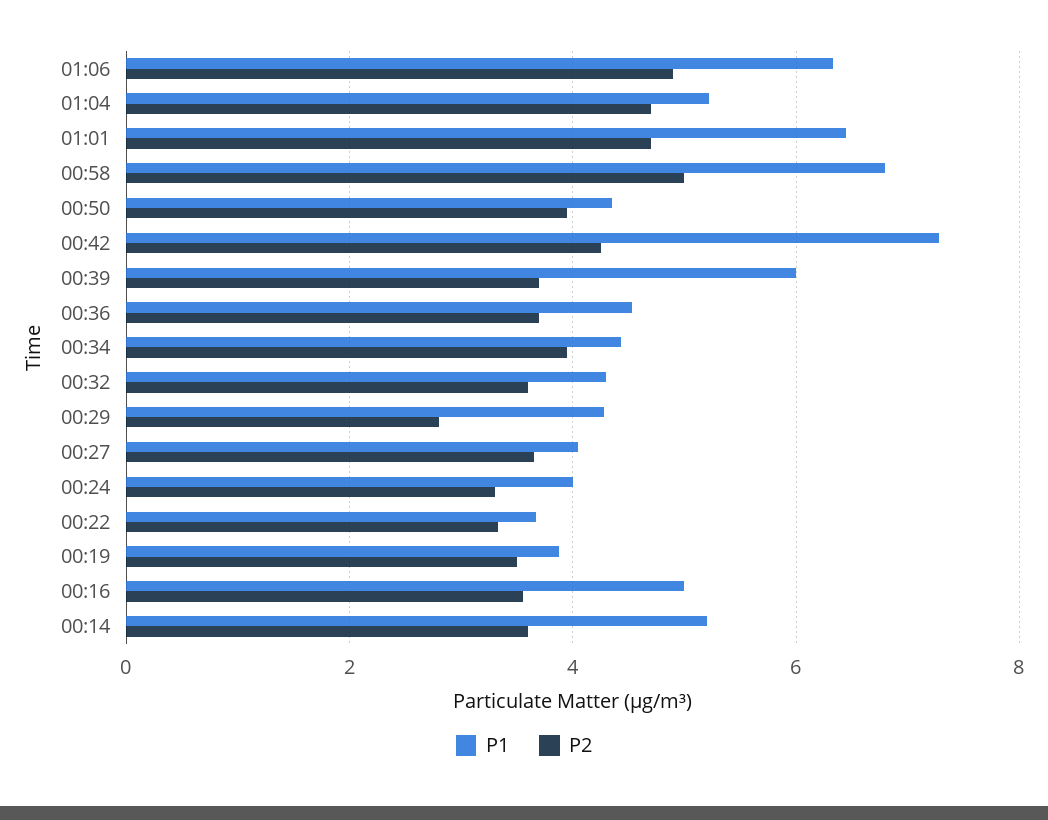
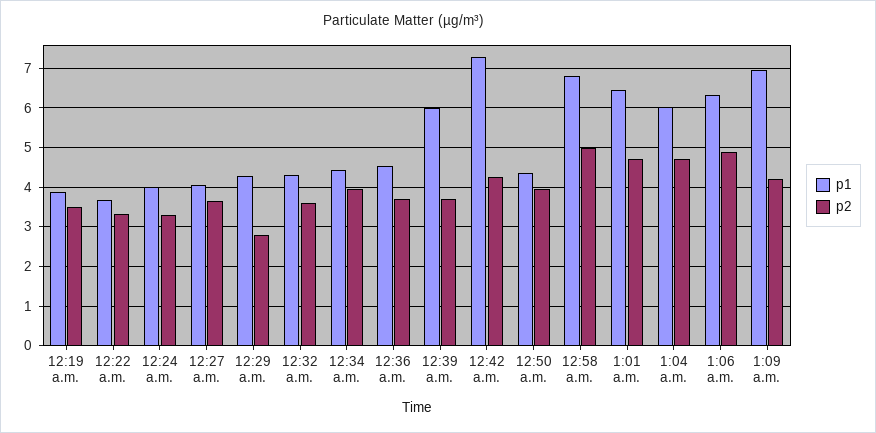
P1, 01:04: 5.2 -> 6
P1, 00:16: 5 -> none
P2, 00:16: 3.6 -> none
P1, 00:14: 5.2 -> none
P2, 00:14: 3.6 -> none
P1, 1:09 a.m.: none -> 7
P2, 1:09 a.m.: none -> 4.2

